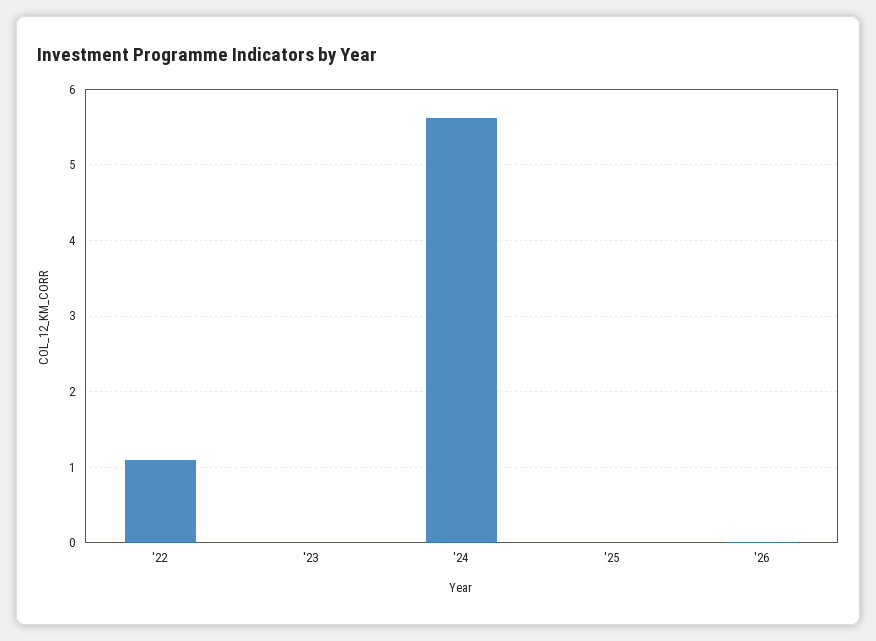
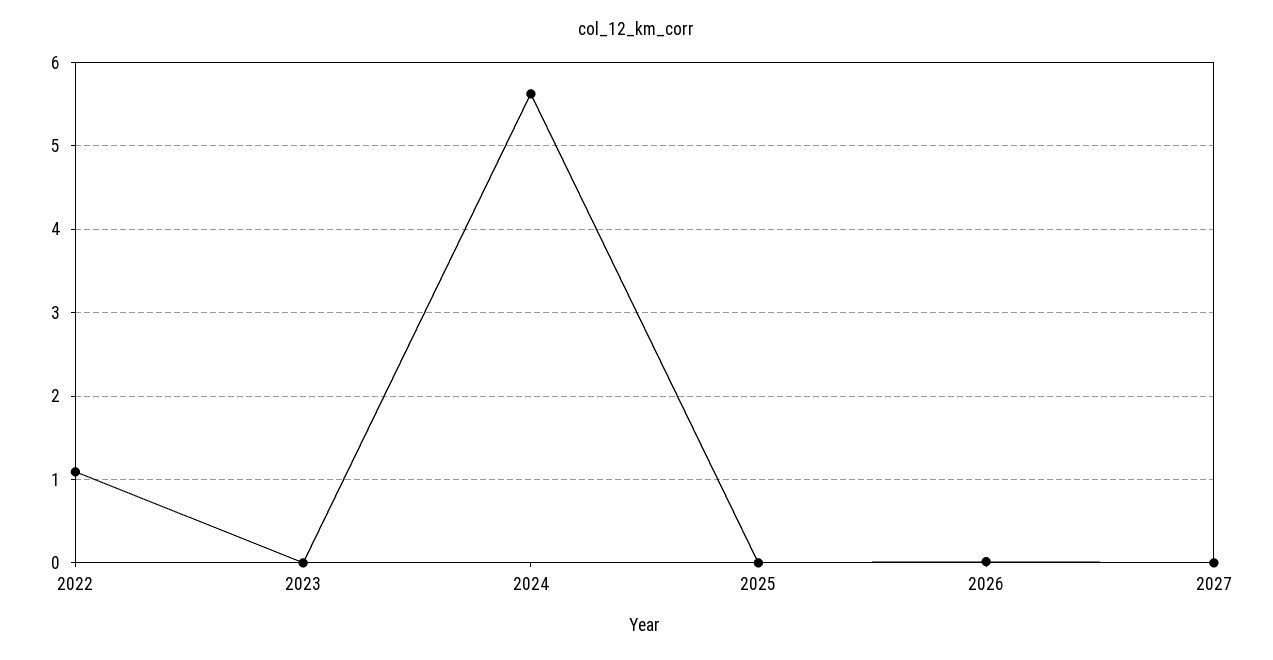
2027: none -> 0

